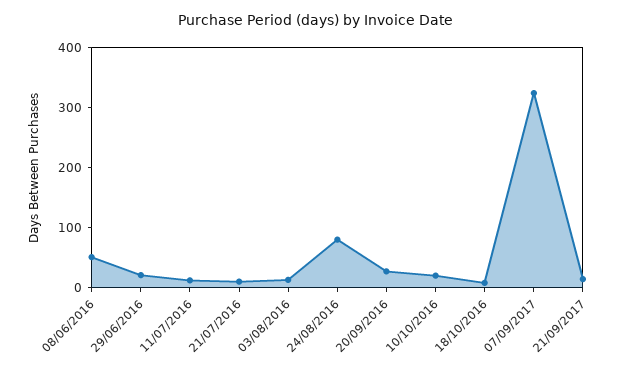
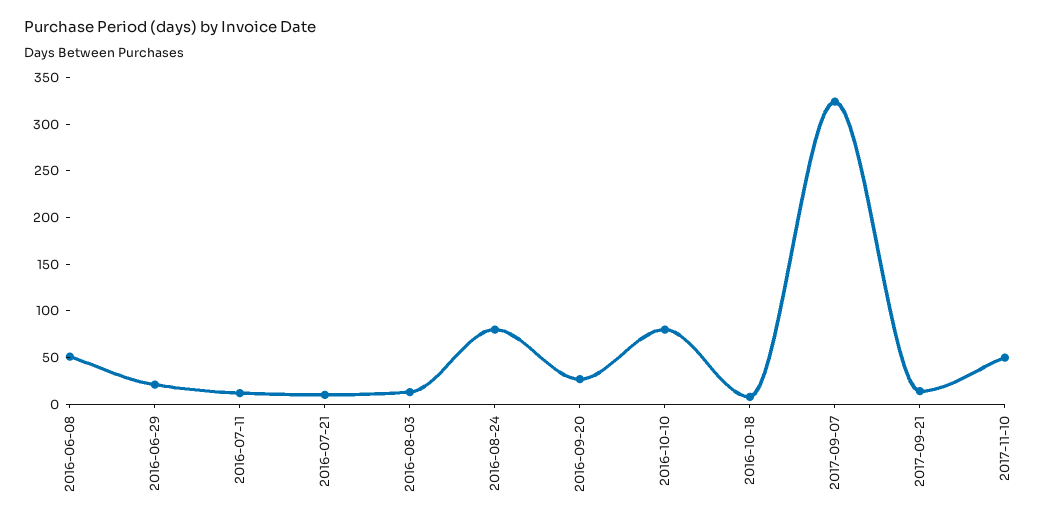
10/10/2016: 20 -> 80
2017-11-10: none -> 50

